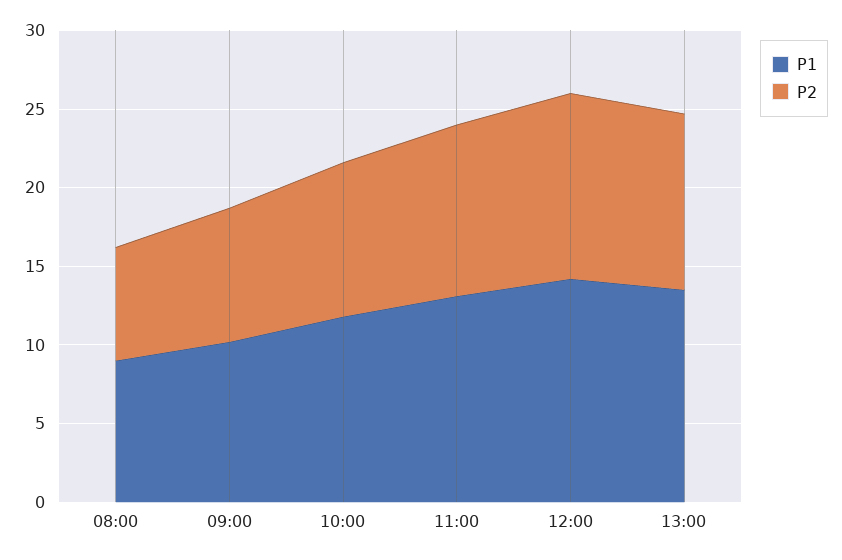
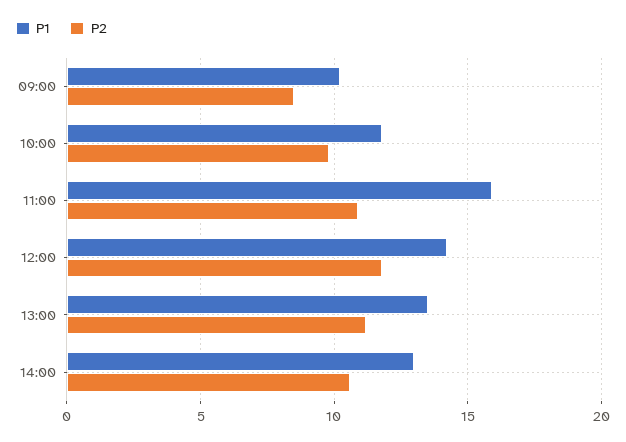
P1, 08:00: 9 -> none
P2, 08:00: 7 -> none
P1, 11:00: 13 -> 16
P1, 14:00: none -> 13
P2, 14:00: none -> 10.5

